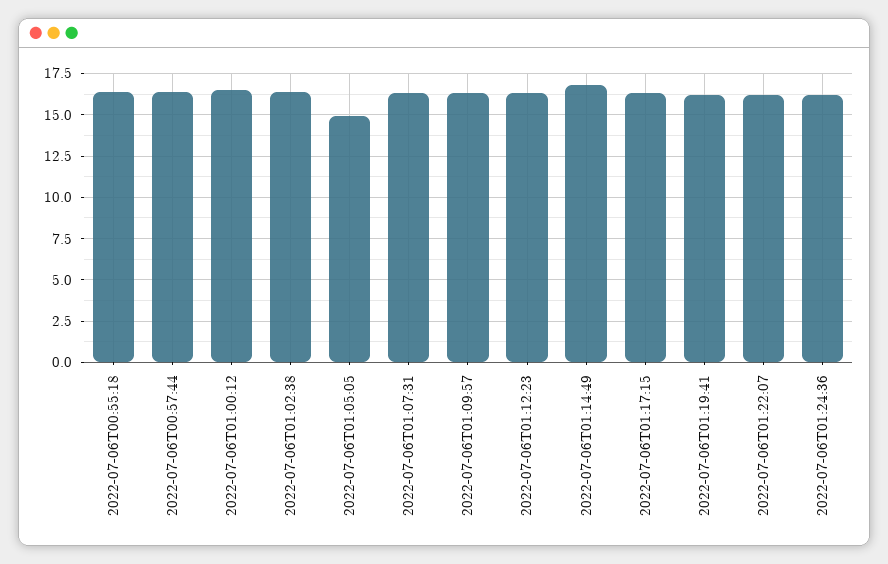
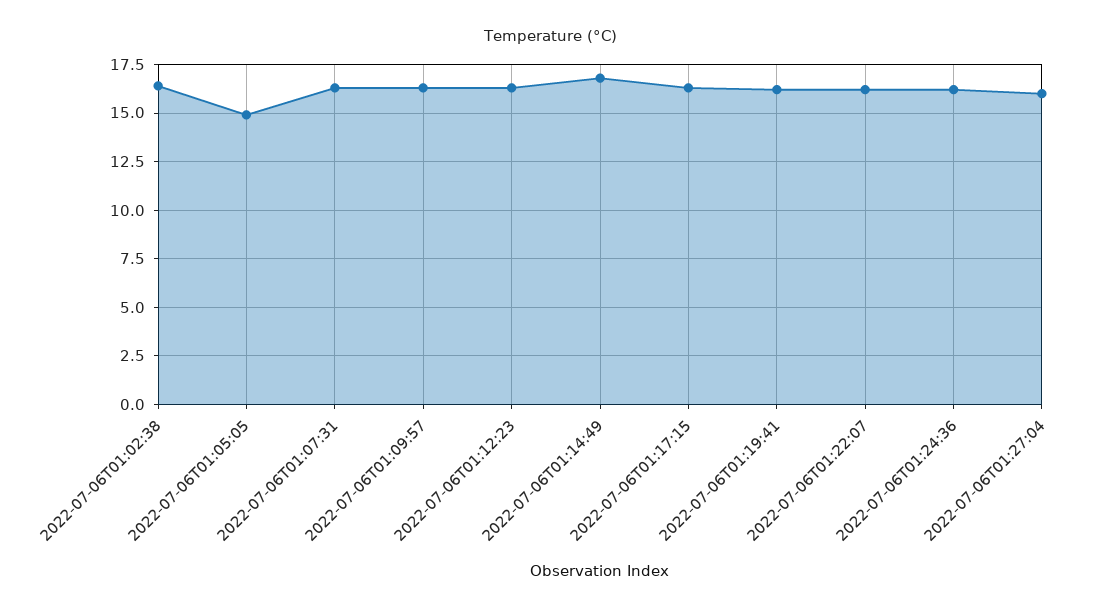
2022-07-06T00:55:18: 16.5 -> none
2022-07-06T00:57:44: 16.5 -> none
2022-07-06T01:00:12: 16.5 -> none
2022-07-06T01:27:04: none -> 16

